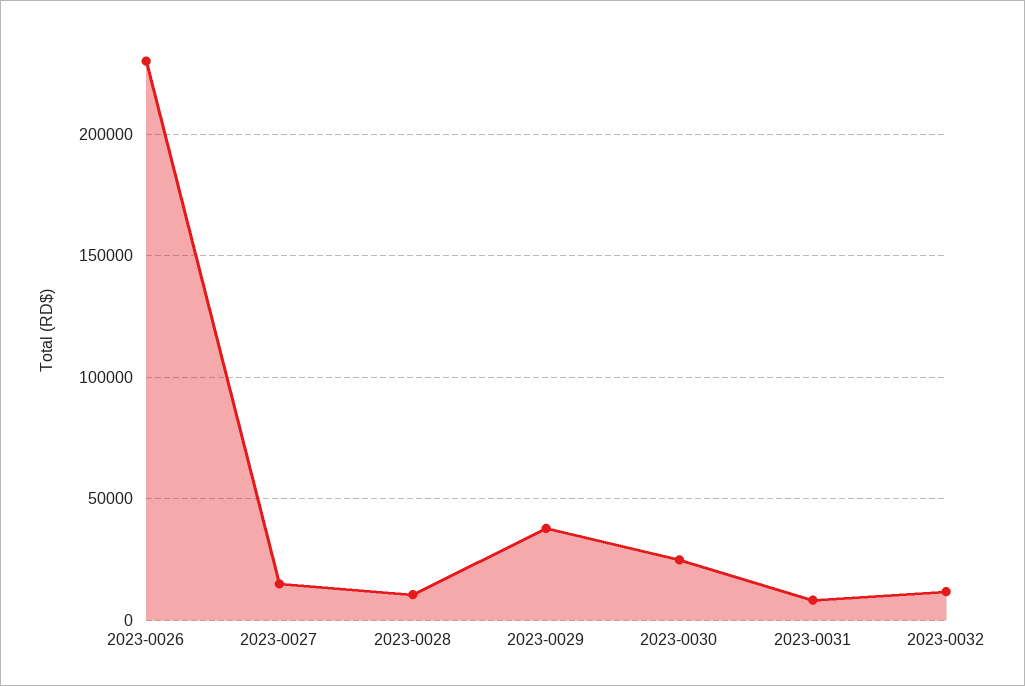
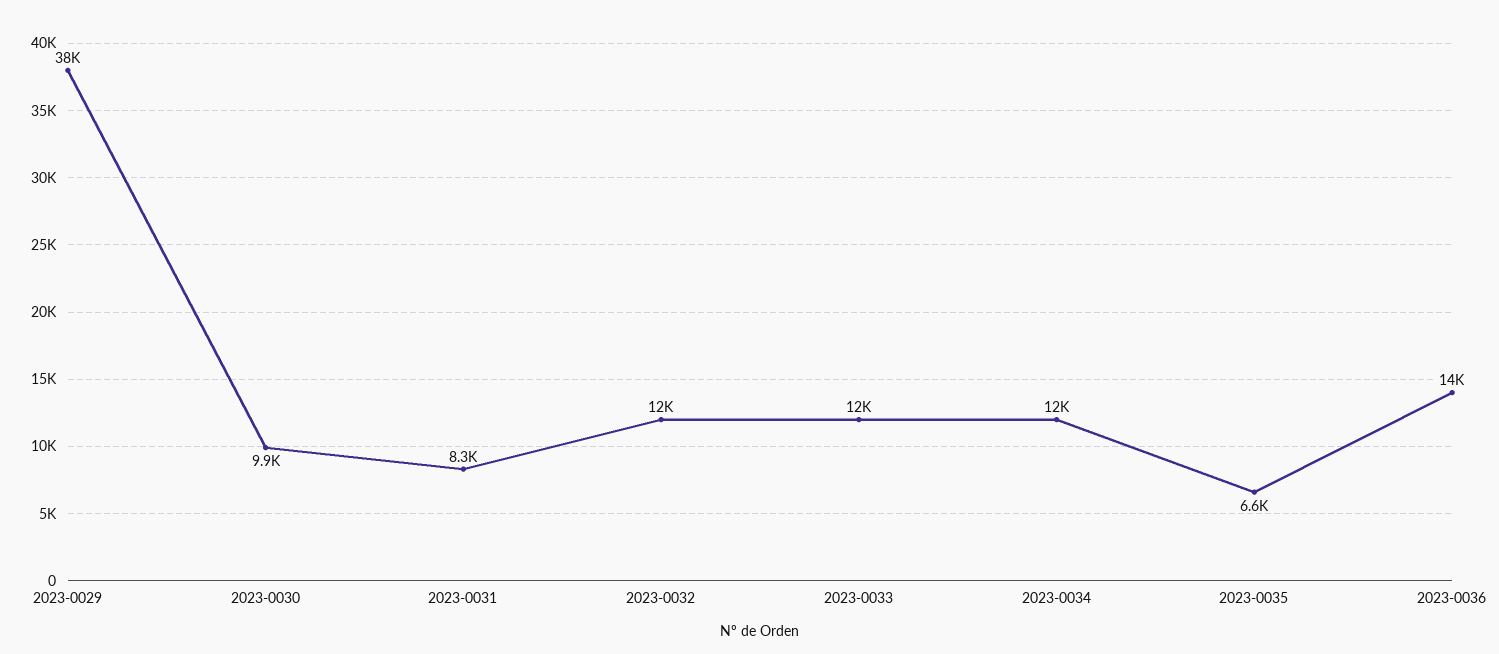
2023-0026: 230000 -> none
2023-0027: 15000 -> none
2023-0028: 10000 -> none
2023-0030: 25000 -> 9900
2023-0033: none -> 12000
2023-0034: none -> 12000
2023-0035: none -> 6600
2023-0036: none -> 14000

